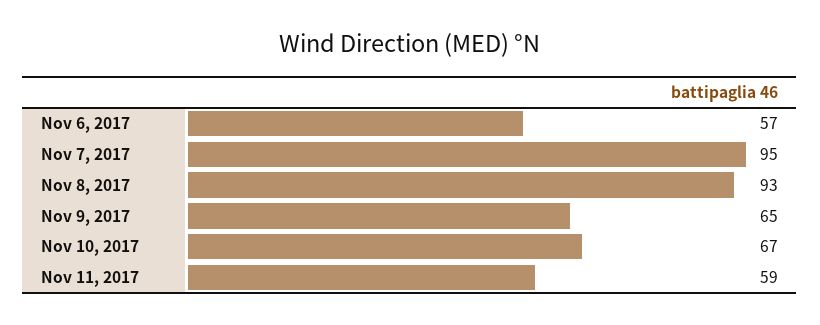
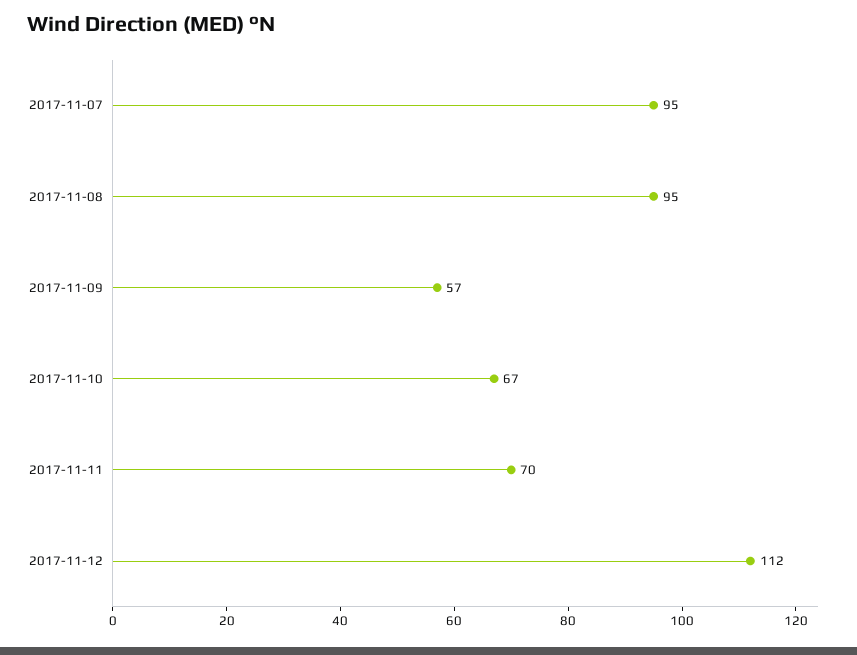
Nov 6, 2017: 57 -> none
Nov 8, 2017: 93 -> 95
Nov 9, 2017: 65 -> 57
Nov 11, 2017: 59 -> 70
2017-11-12: none -> 112

